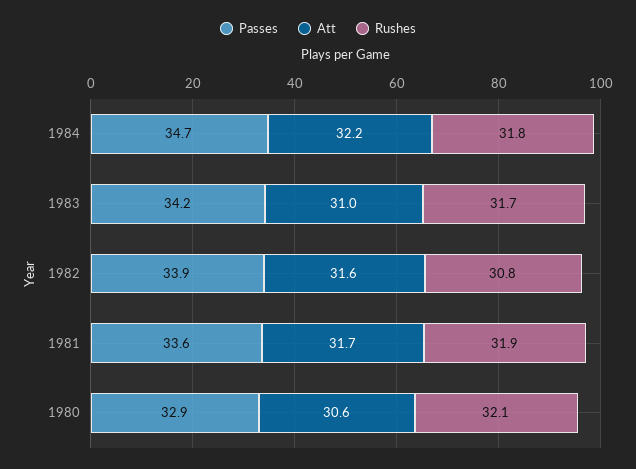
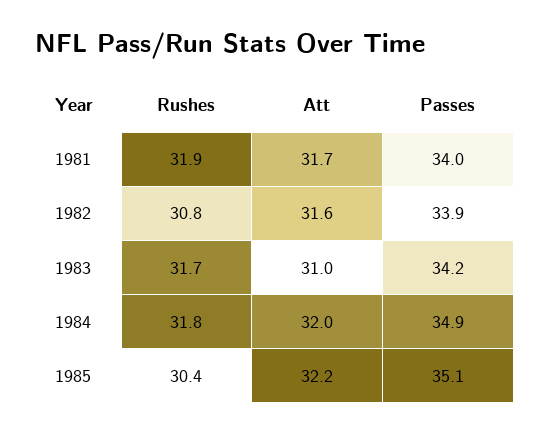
Passes, 1984: 34.7 -> 34.9
Att, 1984: 32.2 -> 32
Passes, 1981: 33.6 -> 34
Passes, 1980: 32.9 -> none
Att, 1980: 30.6 -> none
Rushes, 1980: 32.1 -> none
Rushes, 1985: none -> 30.4
Att, 1985: none -> 32.2
Passes, 1985: none -> 35.1

